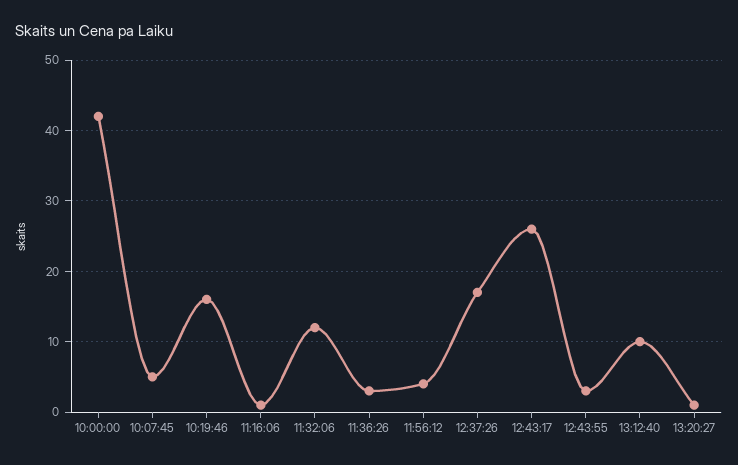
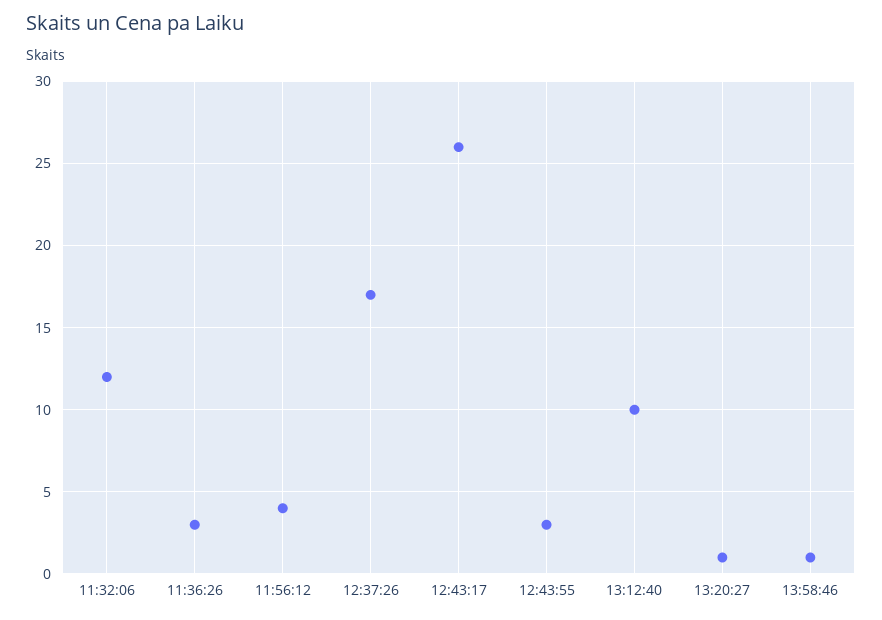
10:00:00: 42 -> none
10:07:45: 5 -> none
10:19:46: 16 -> none
11:16:06: 1 -> none
13:58:46: none -> 1

